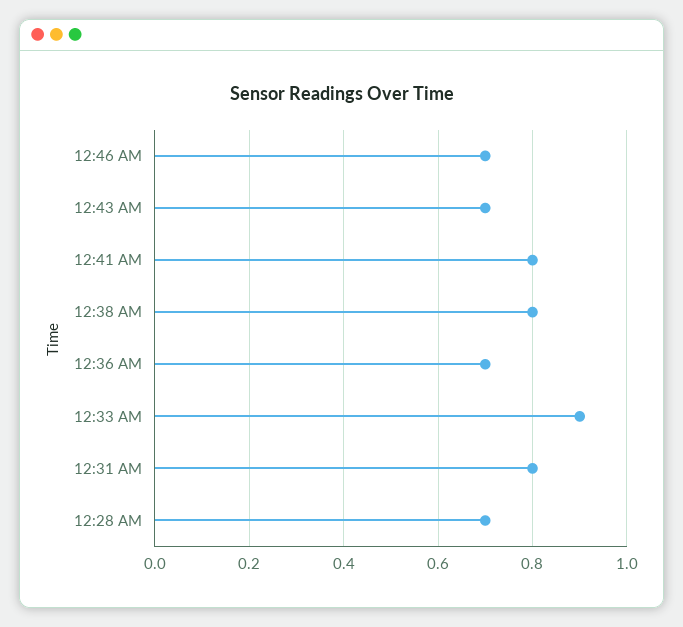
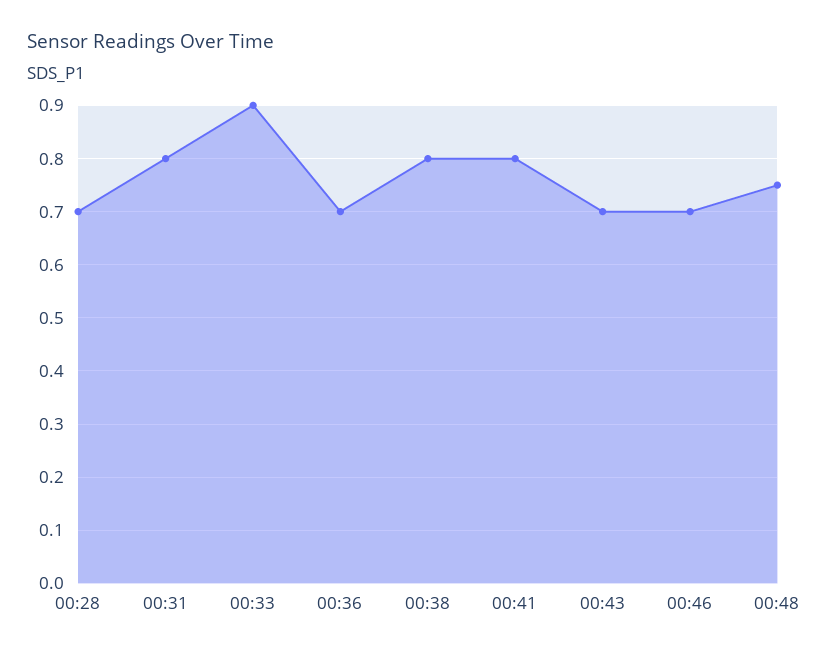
00:48: none -> 0.75

